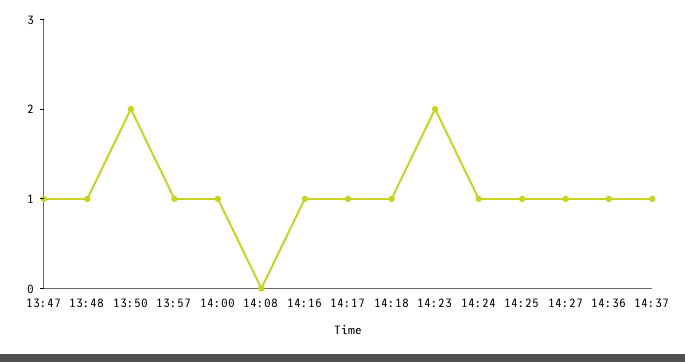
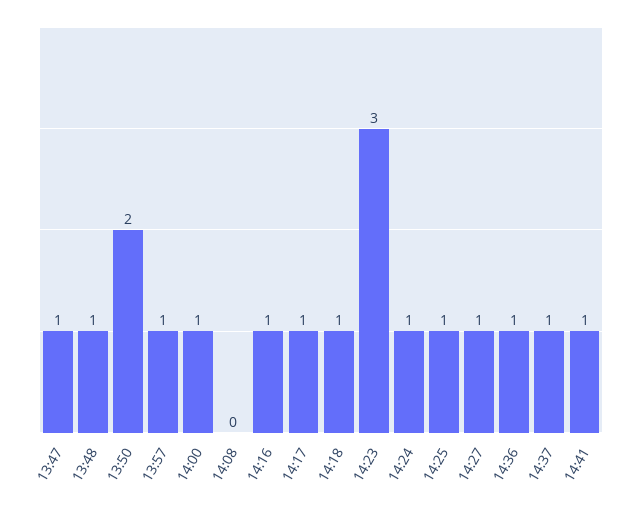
14:23: 2 -> 3
14:41: none -> 1

